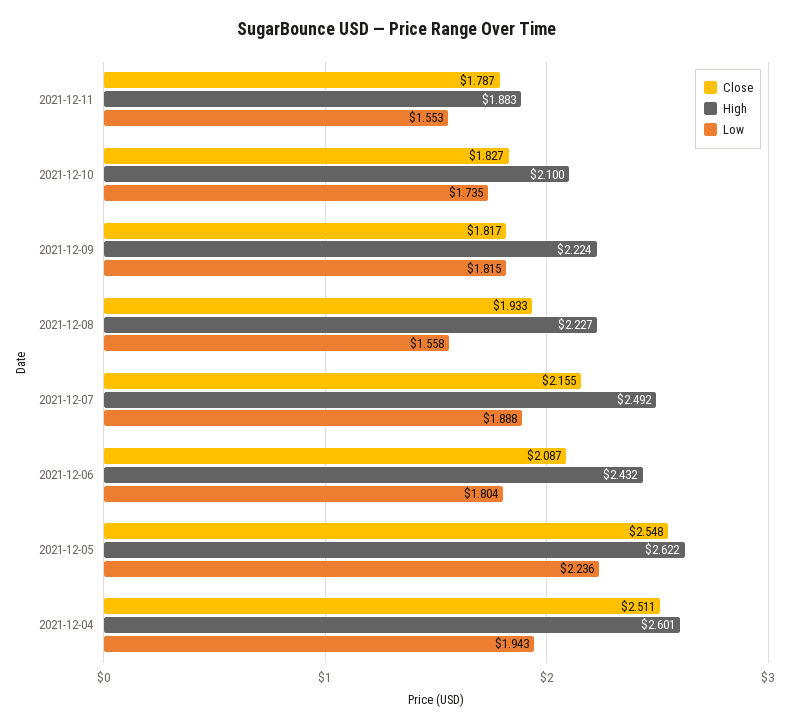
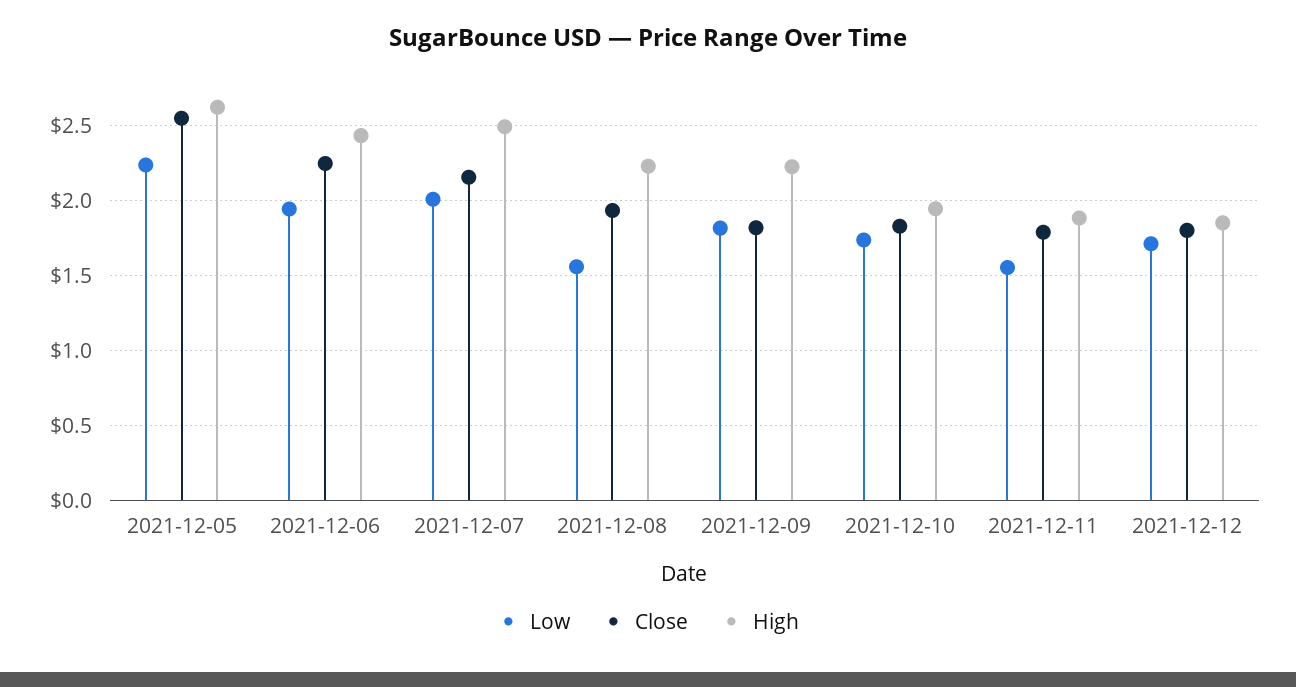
High, 2021-12-10: 2.1 -> 1.95
Low, 2021-12-07: 1.888 -> 2
Close, 2021-12-06: 2.087 -> 2.25
Low, 2021-12-06: 1.804 -> 1.95
Close, 2021-12-04: 2.511 -> none
High, 2021-12-04: 2.601 -> none
Low, 2021-12-04: 1.943 -> none
Low, 2021-12-12: none -> 1.7
Close, 2021-12-12: none -> 1.8
High, 2021-12-12: none -> 1.85

